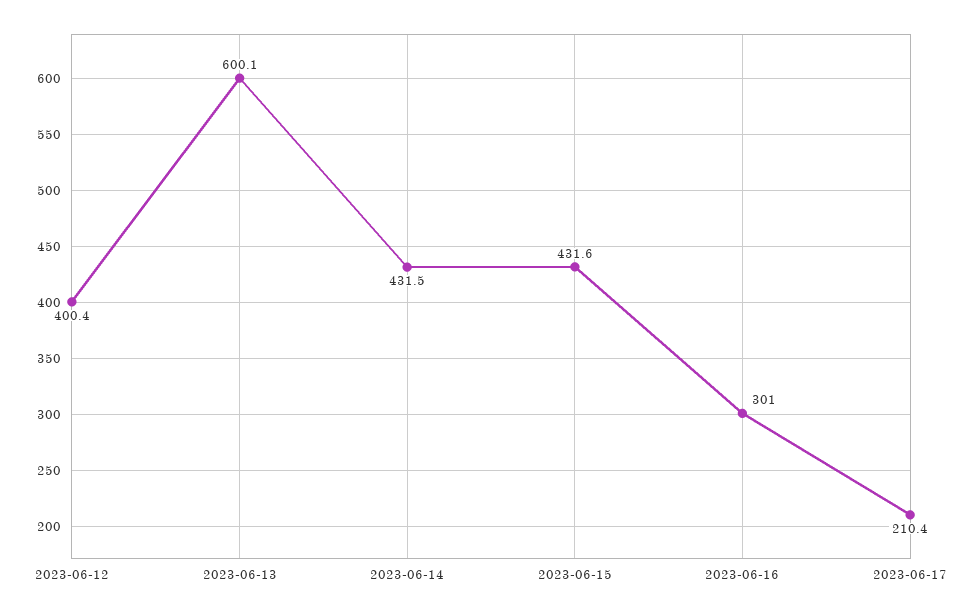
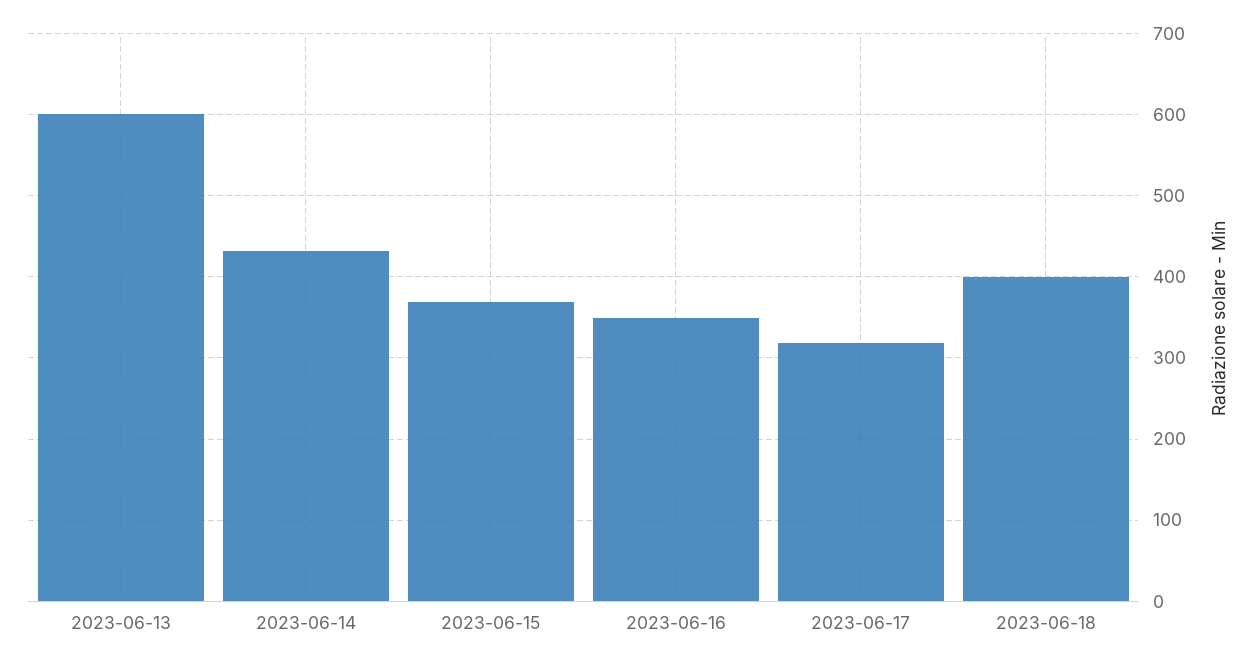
2023-06-12: 400.4 -> none
2023-06-15: 431.6 -> 370
2023-06-16: 301 -> 350
2023-06-17: 210.4 -> 320
2023-06-18: none -> 400

